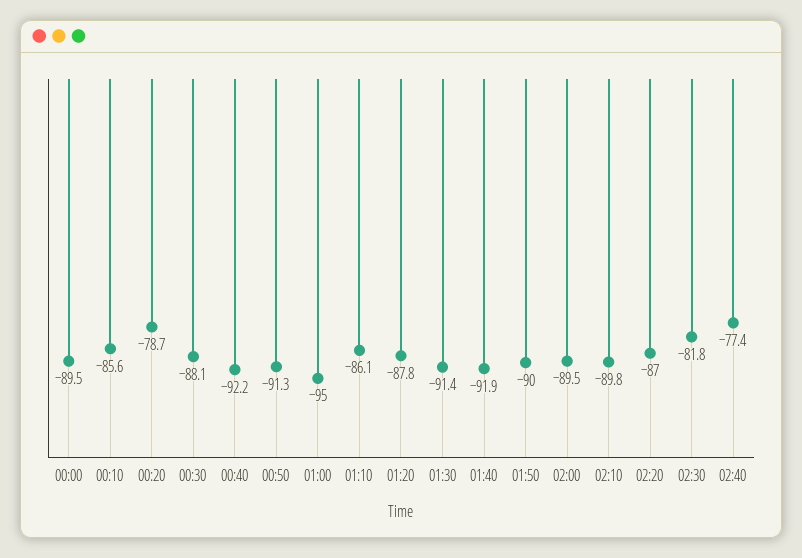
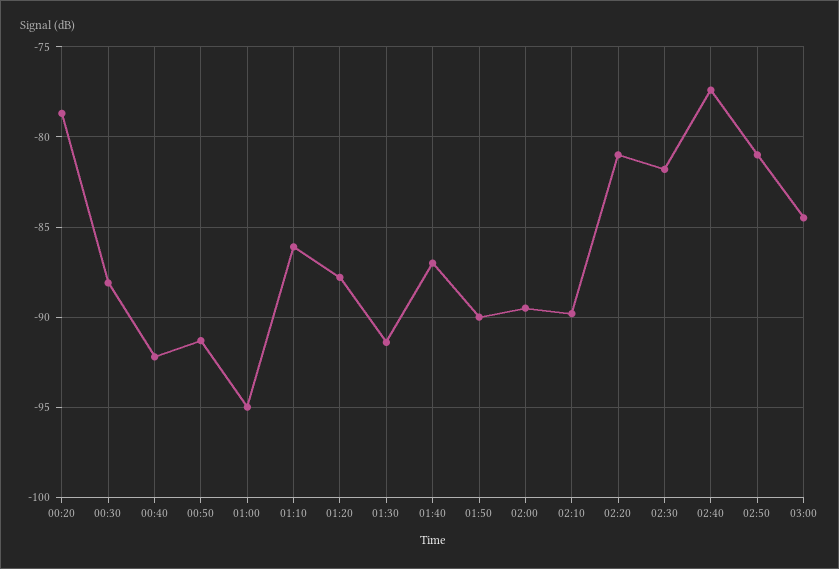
00:00: -89.5 -> none
00:10: -85.6 -> none
01:40: -91.9 -> -87
02:20: -87 -> -81
02:50: none -> -81
03:00: none -> -84.5

